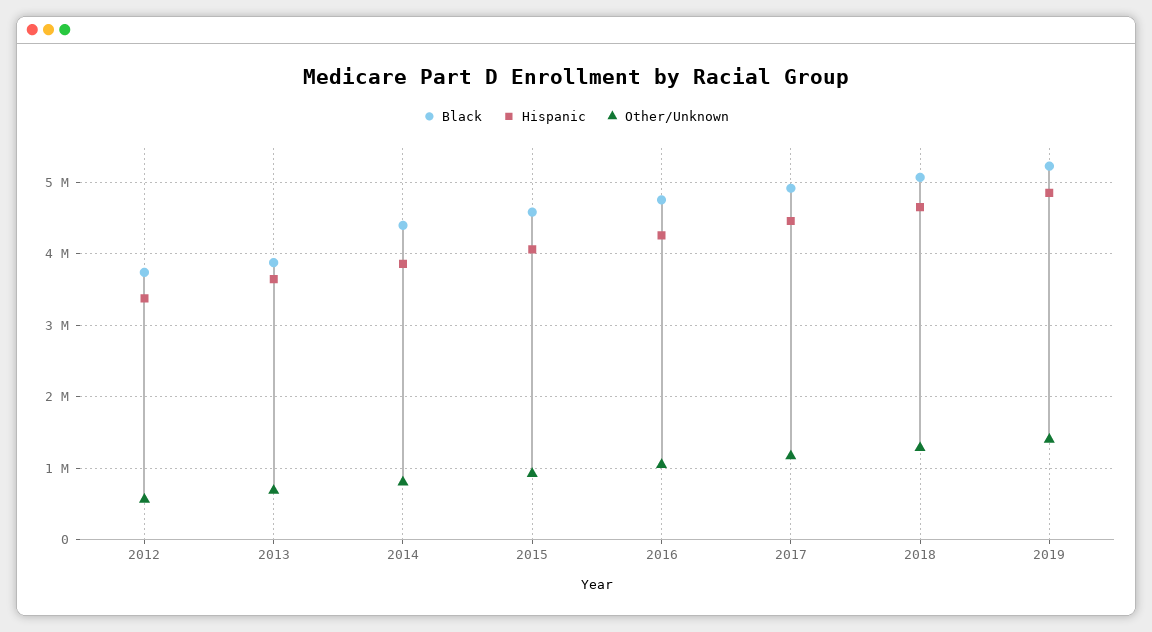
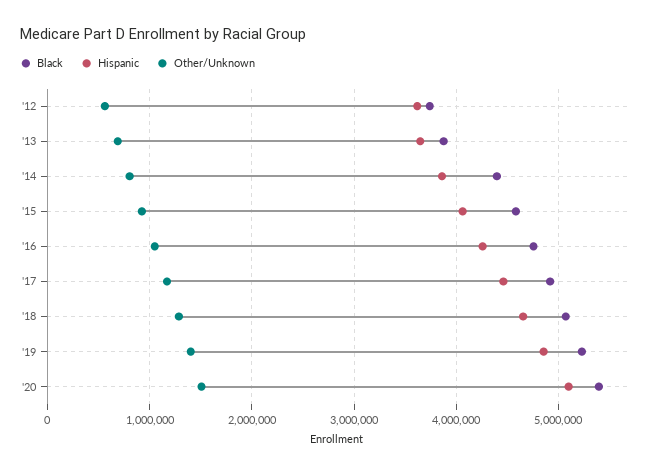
Hispanic, 2012: 3400000 -> 3600000
Black, '20: none -> 5400000
Hispanic, '20: none -> 5100000
Other/Unknown, '20: none -> 1500000

